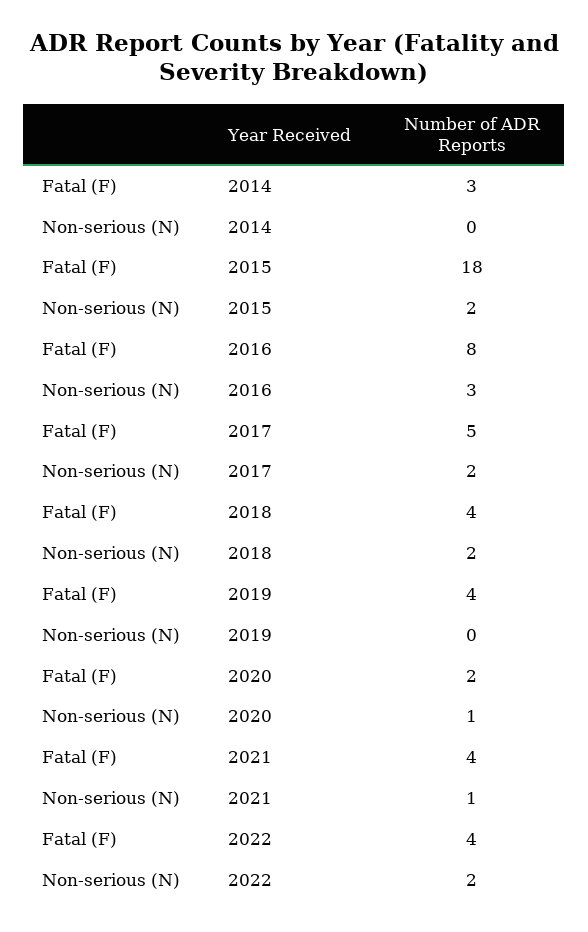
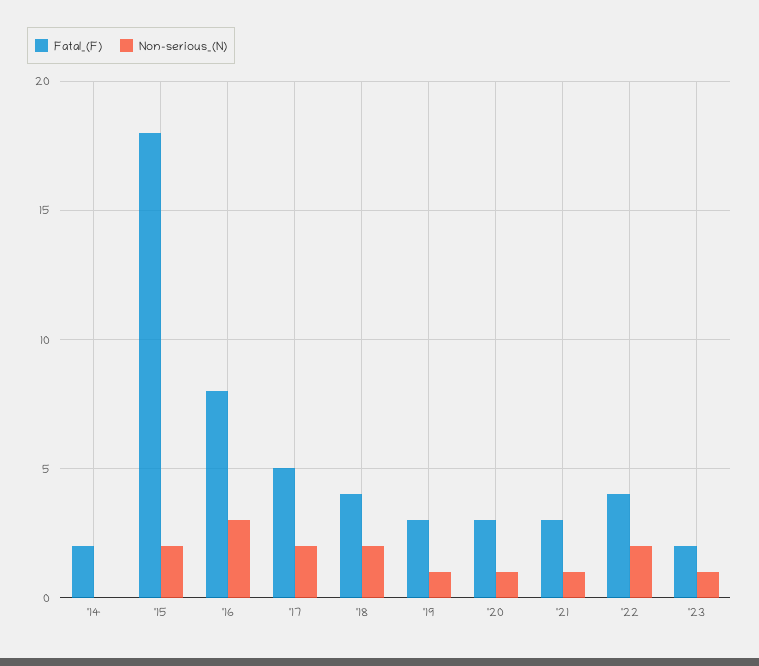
Fatal (F), 2014: 3 -> 2
Fatal (F), 2019: 4 -> 3
Non-serious (N), 2019: 0 -> 1
Fatal (F), 2020: 2 -> 3
Fatal (F), 2021: 4 -> 3
Fatal (F), '23: none -> 2
Non-serious (N), '23: none -> 1

